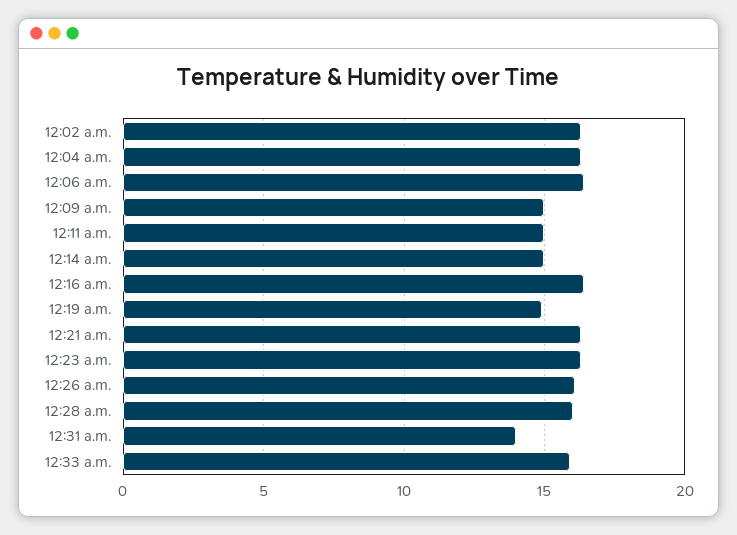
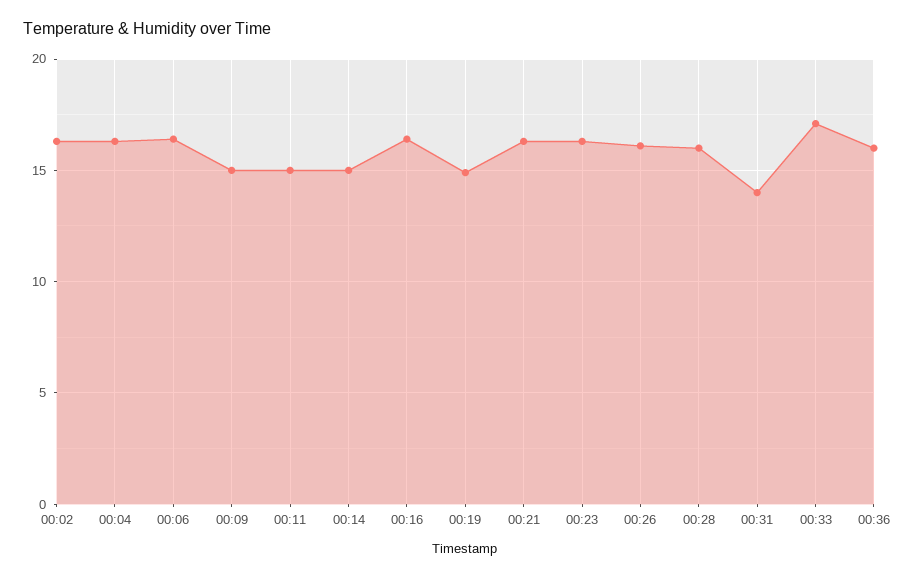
12:33 a.m.: 16 -> 17
00:36: none -> 16

